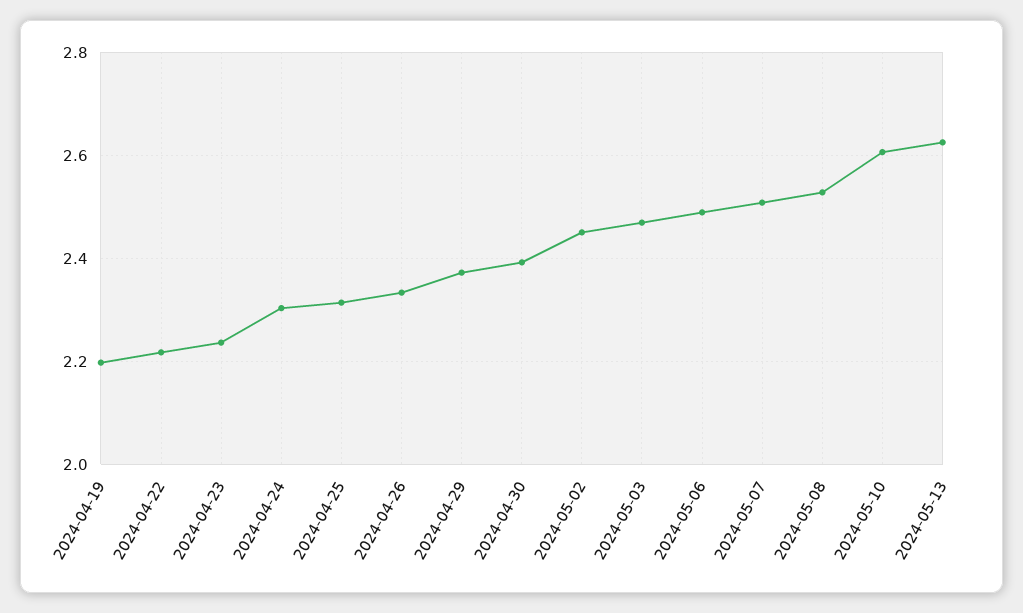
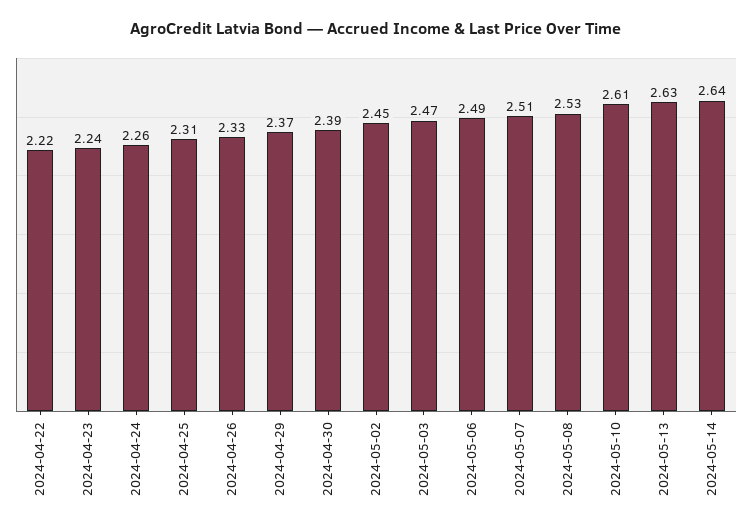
2024-04-19: 2.2 -> none
2024-04-24: 2.3 -> 2.26
2024-05-14: none -> 2.64

